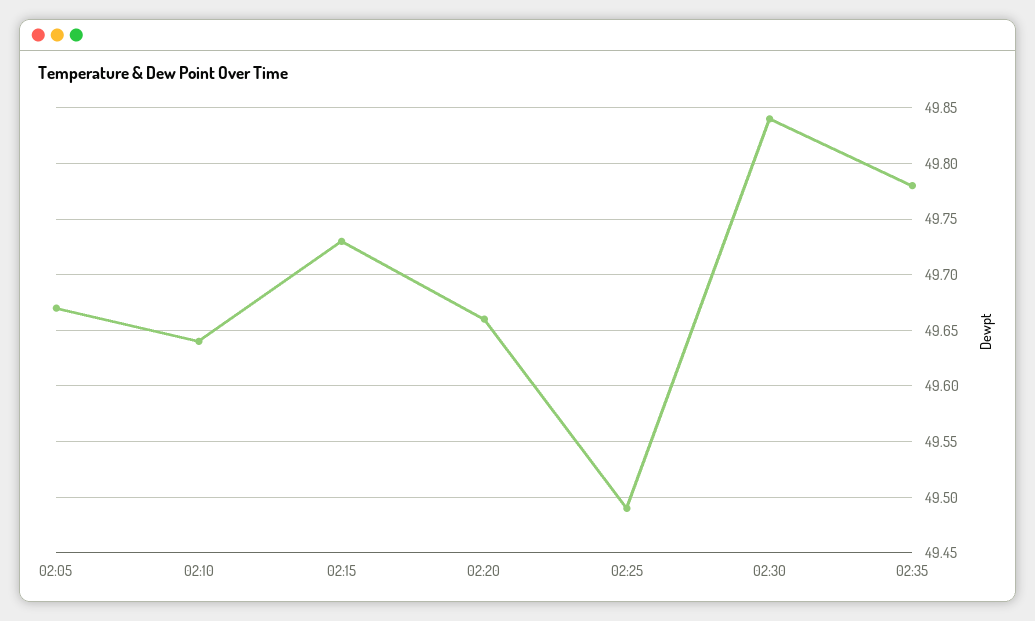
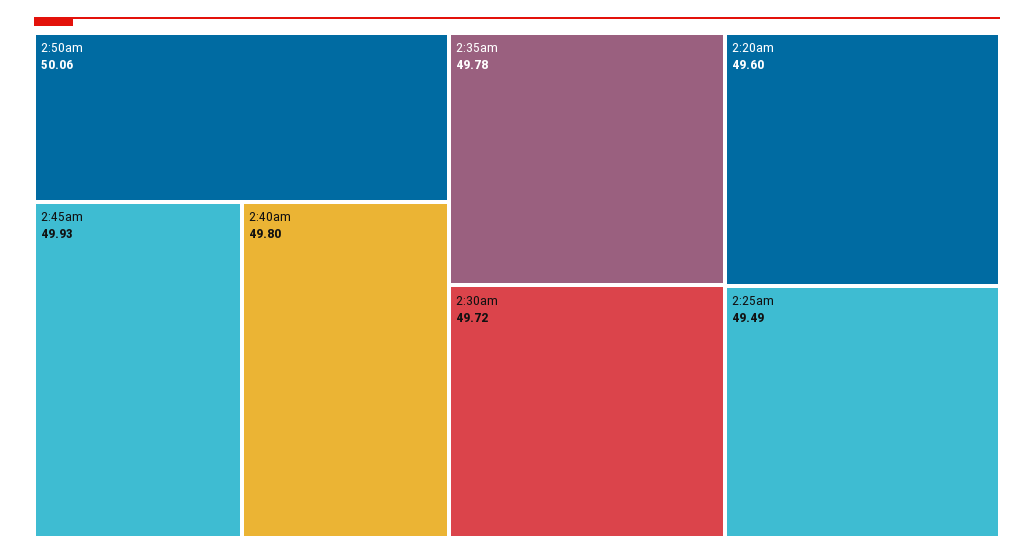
02:05: 49.67 -> none
02:10: 49.64 -> none
02:15: 49.73 -> none
02:20: 49.66 -> 49.6
02:30: 49.84 -> 49.72
2:50am: none -> 50.06
2:45am: none -> 49.93
2:40am: none -> 49.8

